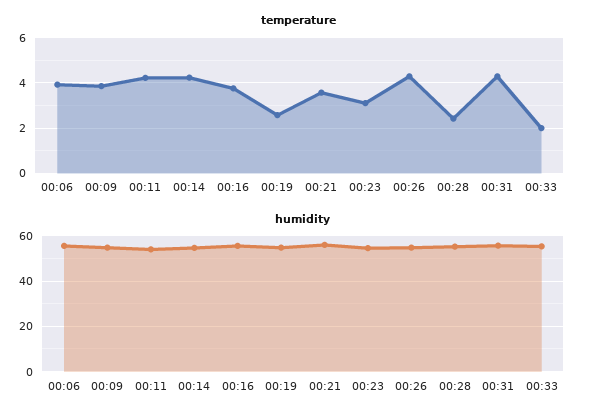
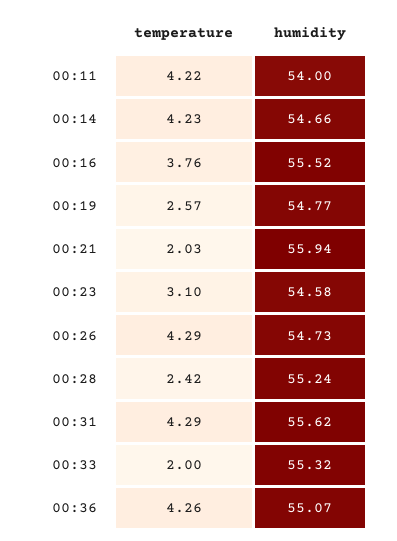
temperature, 00:06: 4 -> none
temperature, 00:09: 4 -> none
temperature, 00:21: 3.5 -> 2.03
humidity, 00:06: 55 -> none
humidity, 00:09: 55 -> none
temperature, 00:36: none -> 4.26
humidity, 00:36: none -> 55.07

